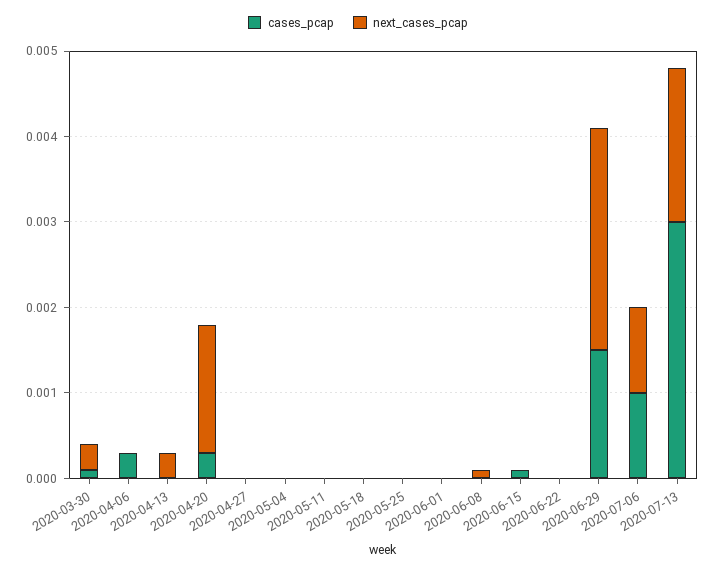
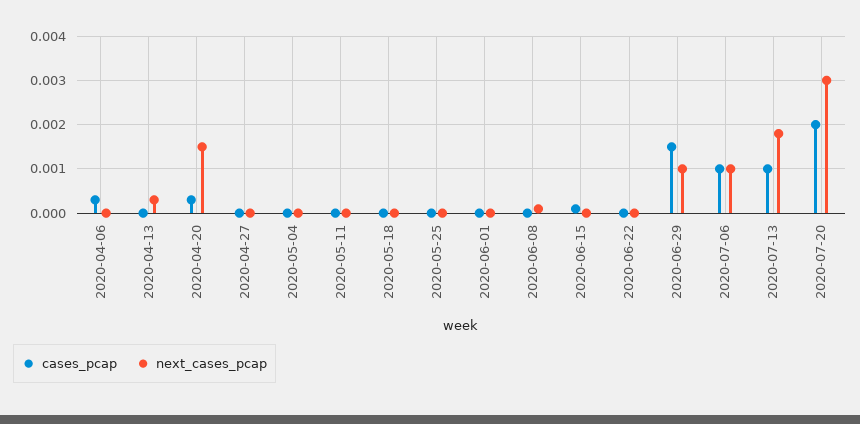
cases_pcap, 2020-03-30: 0.0001 -> none
next_cases_pcap, 2020-03-30: 0.0003 -> none
next_cases_pcap, 2020-06-29: 0.0026 -> 0.001
cases_pcap, 2020-07-13: 0.003 -> 0.001
cases_pcap, 2020-07-20: none -> 0.002
next_cases_pcap, 2020-07-20: none -> 0.003

